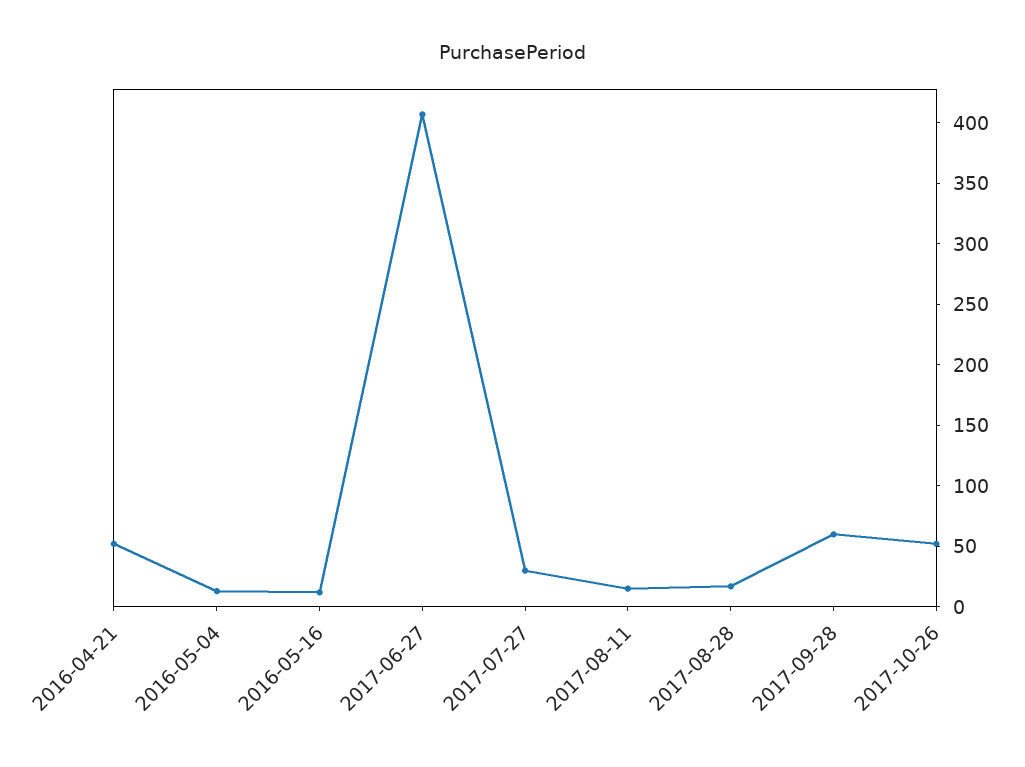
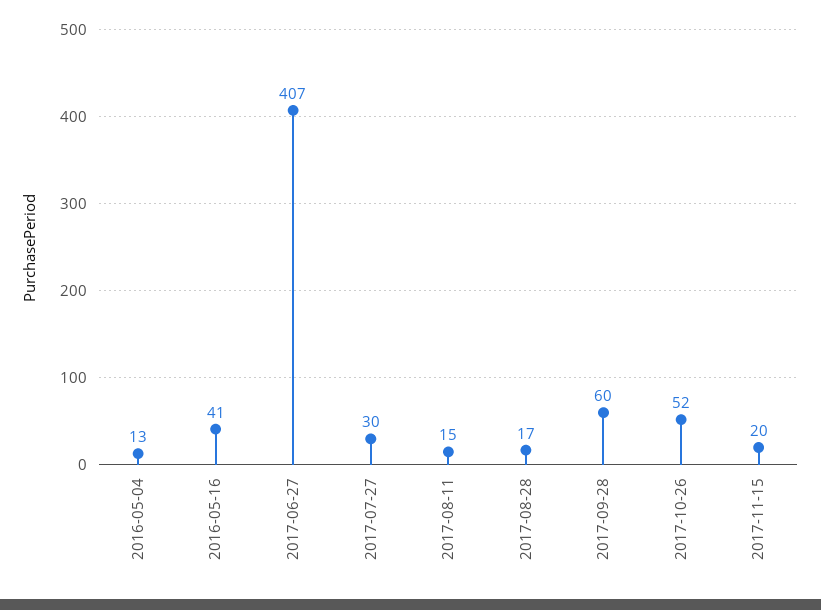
2016-04-21: 50 -> none
2016-05-16: 10 -> 41
2017-11-15: none -> 20

